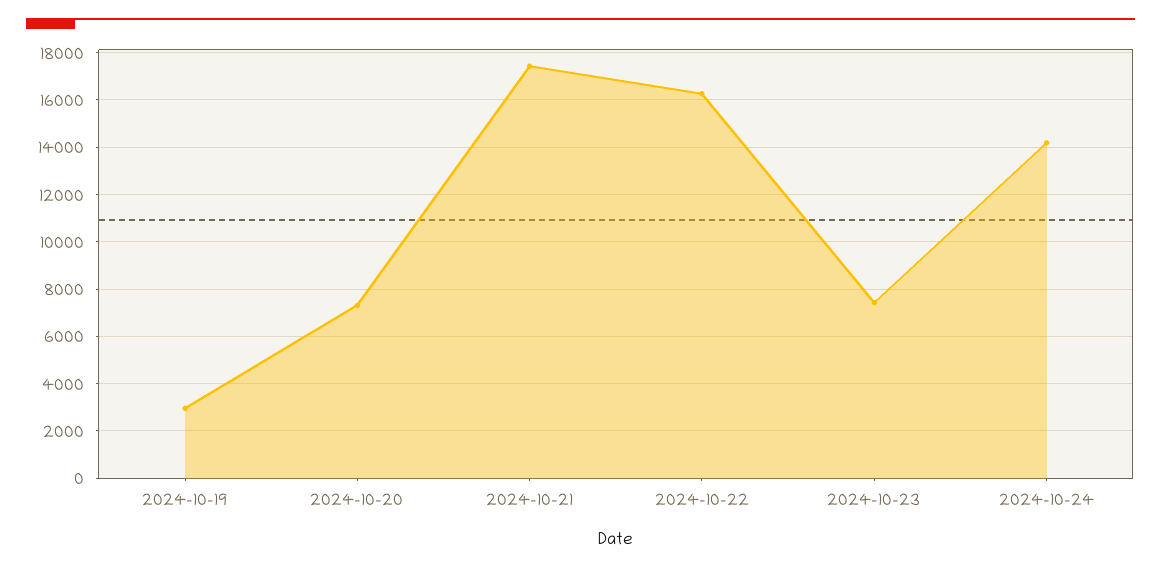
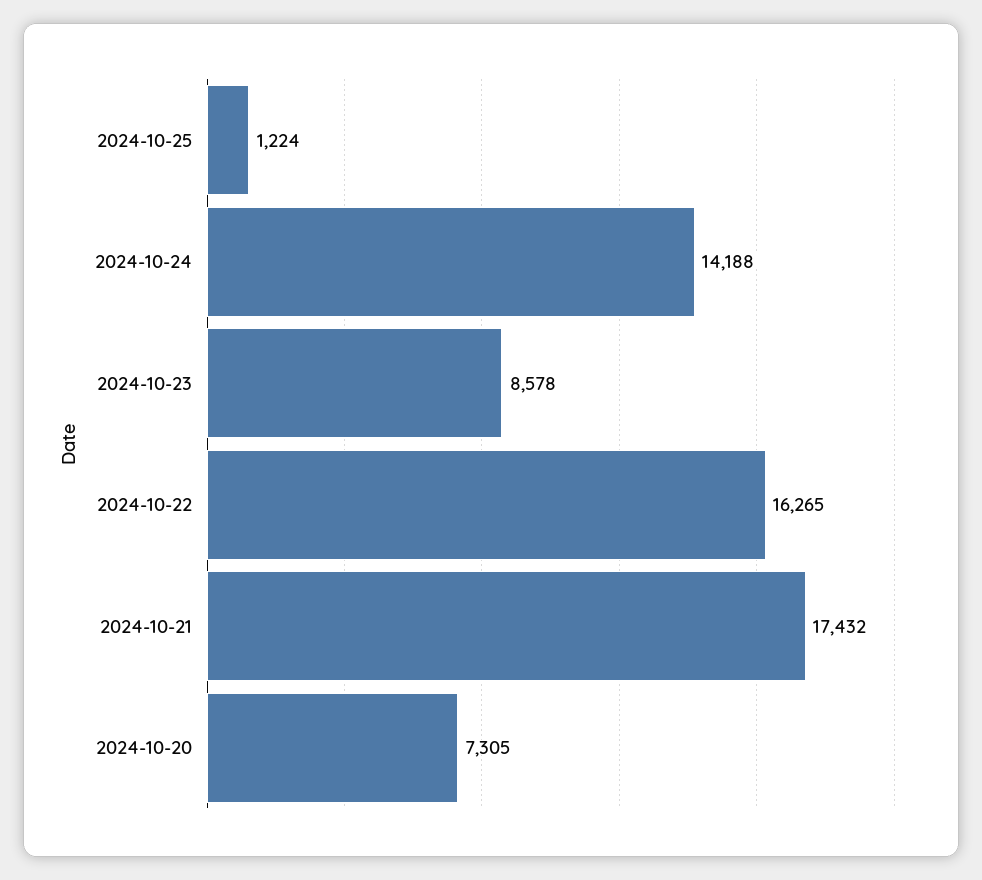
2024-10-19: 3000 -> none
2024-10-23: 7500 -> 8578
2024-10-25: none -> 1224

